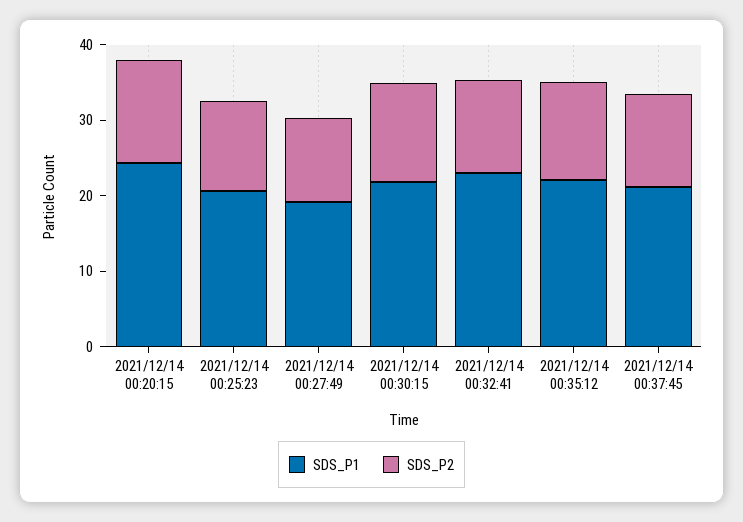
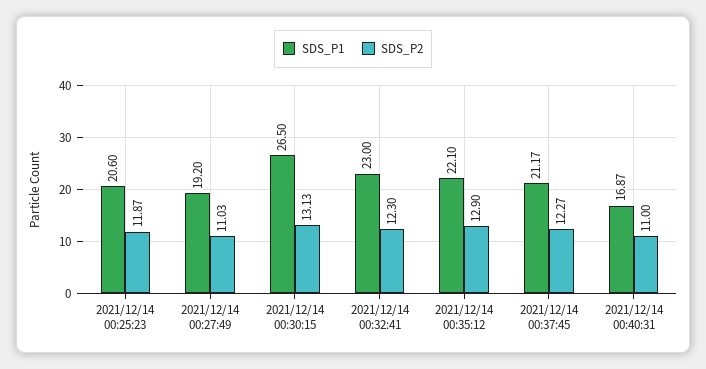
SDS_P1, 2021/12/14 00:20:15: 24 -> none
SDS_P2, 2021/12/14 00:20:15: 14 -> none
SDS_P1, 2021/12/14 00:30:15: 22 -> 26.5
SDS_P1, 2021/12/14 00:40:31: none -> 16.87
SDS_P2, 2021/12/14 00:40:31: none -> 11

